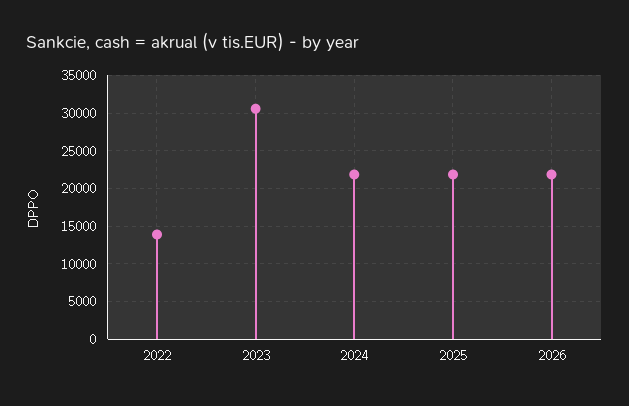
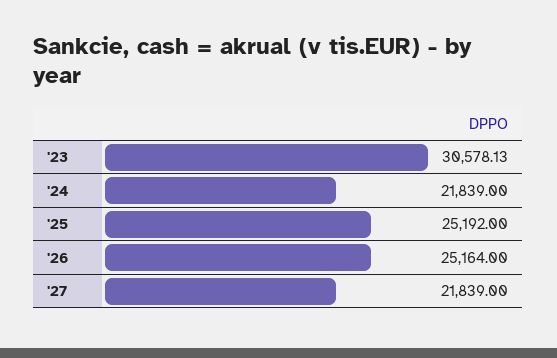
2022: 14000 -> none
2025: 22000 -> 25192
2026: 22000 -> 25164
'27: none -> 21839

